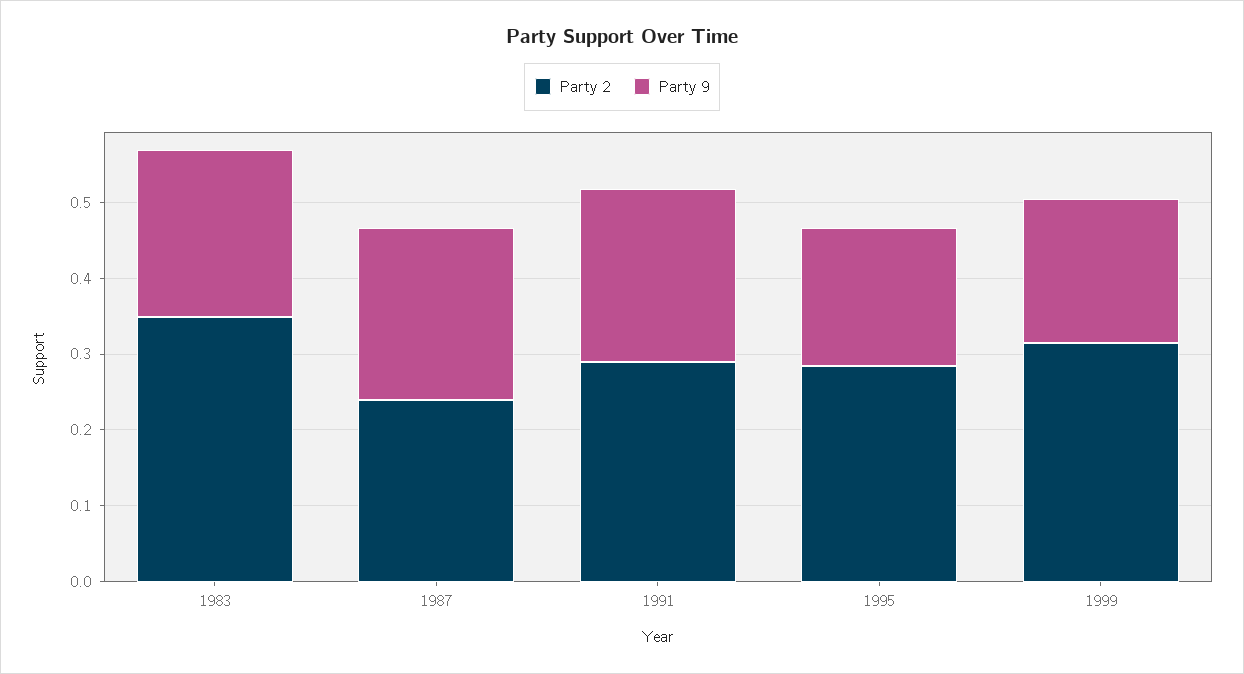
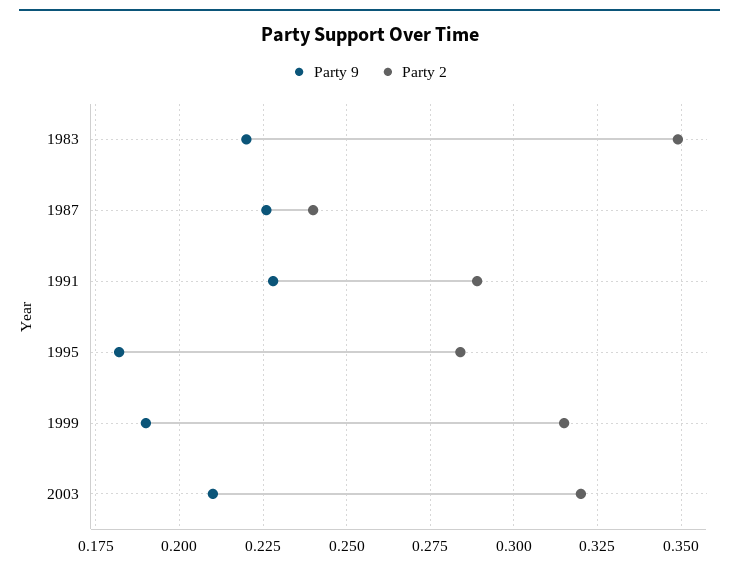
Party 9, 2003: none -> 0.21
Party 2, 2003: none -> 0.32

